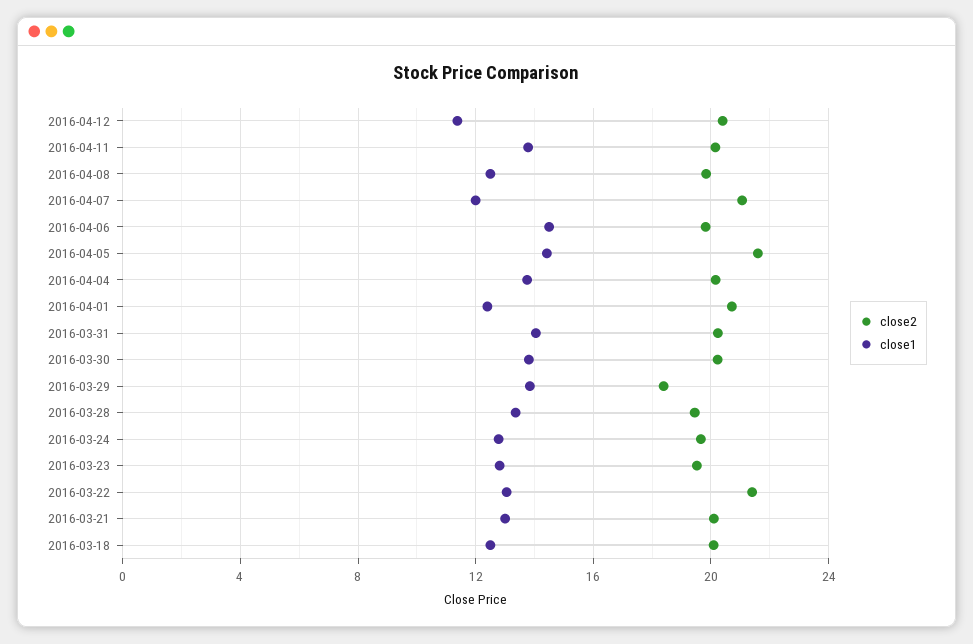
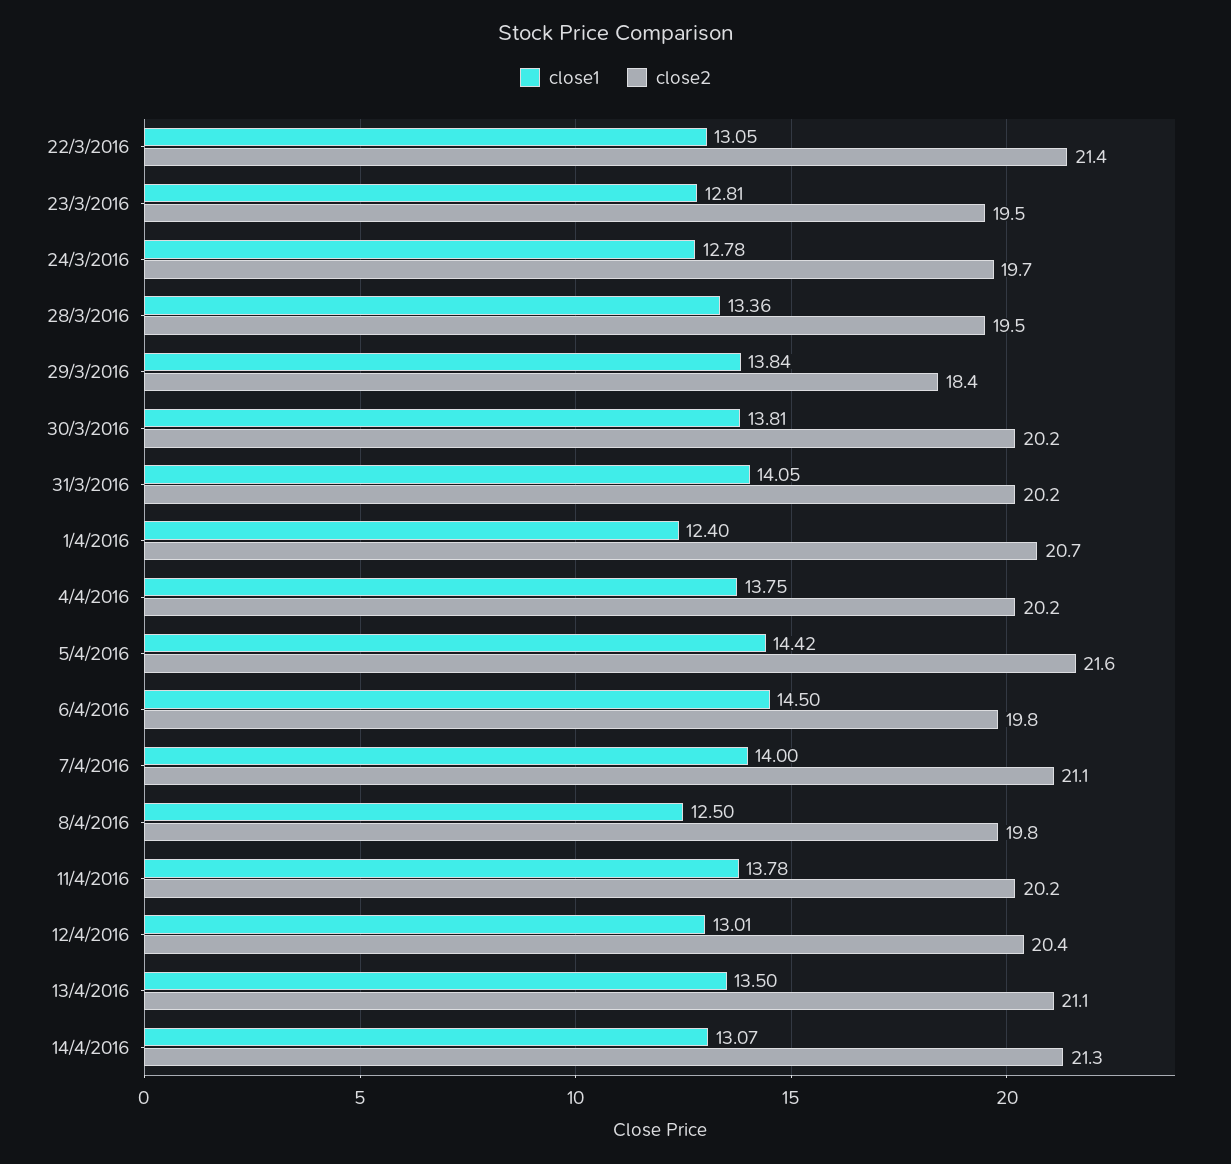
close1, 2016-04-12: 11.5 -> 13.01
close1, 2016-04-07: 12 -> 14
close2, 2016-03-21: 20 -> none
close1, 2016-03-21: 13 -> none
close2, 2016-03-18: 20 -> none
close1, 2016-03-18: 12.5 -> none
close1, 13/4/2016: none -> 13.5
close2, 13/4/2016: none -> 21.1
close1, 14/4/2016: none -> 13.07
close2, 14/4/2016: none -> 21.3

